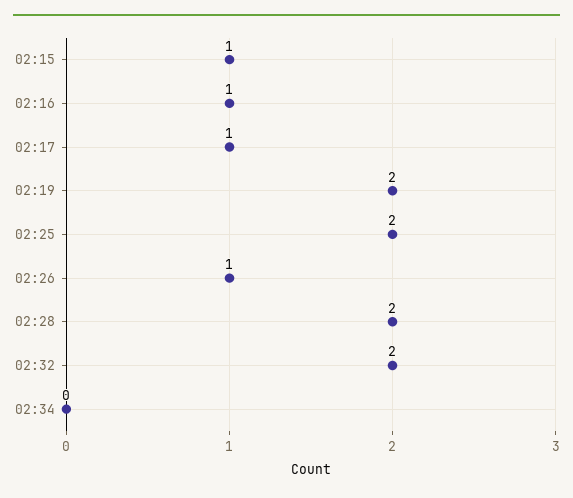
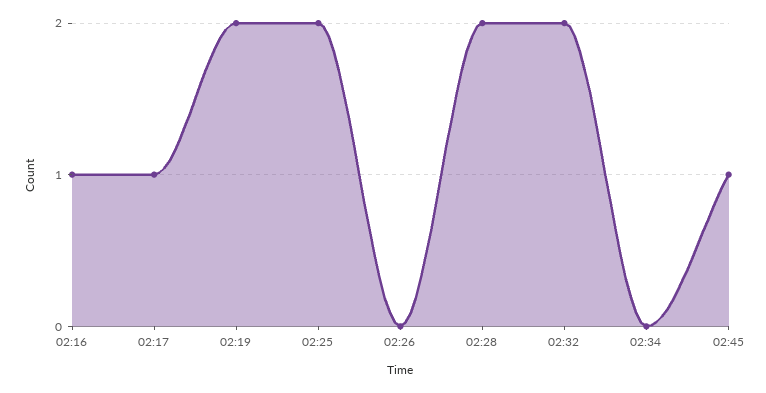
02:15: 1 -> none
02:26: 1 -> 0
02:45: none -> 1

